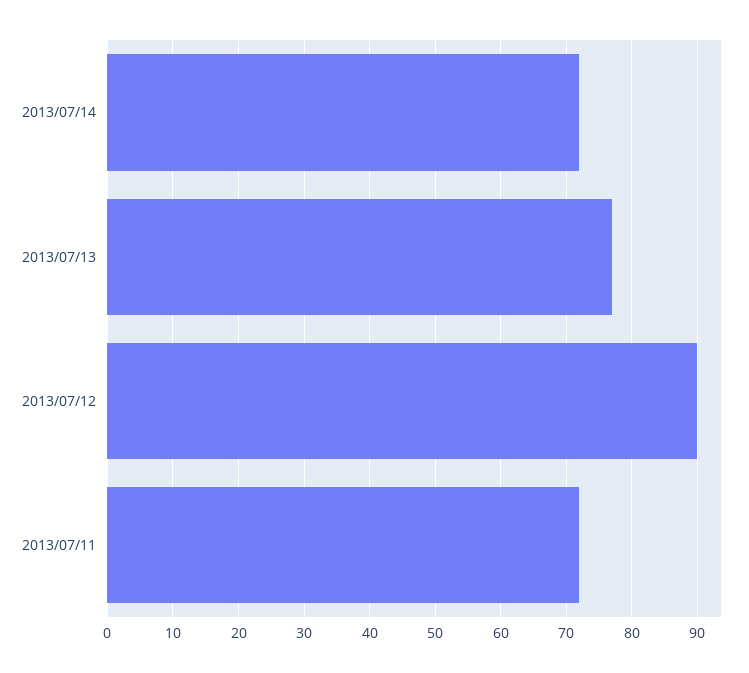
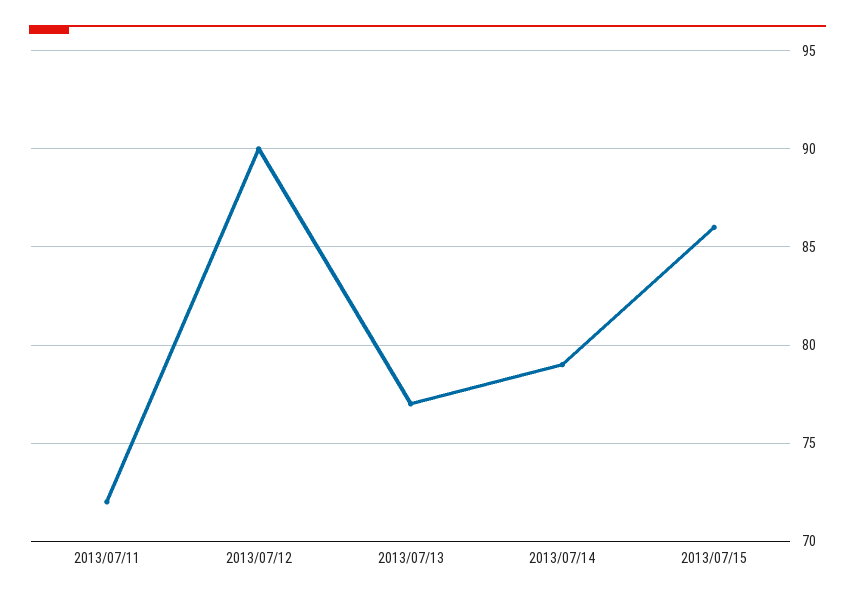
2013/07/14: 72 -> 79
2013/07/15: none -> 86

